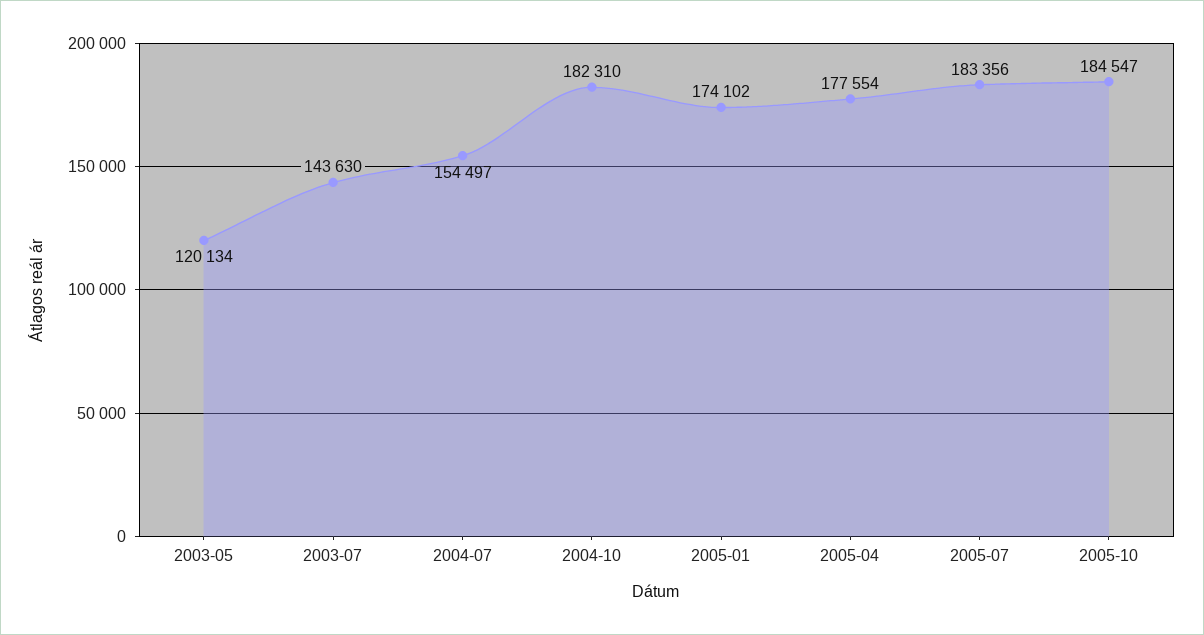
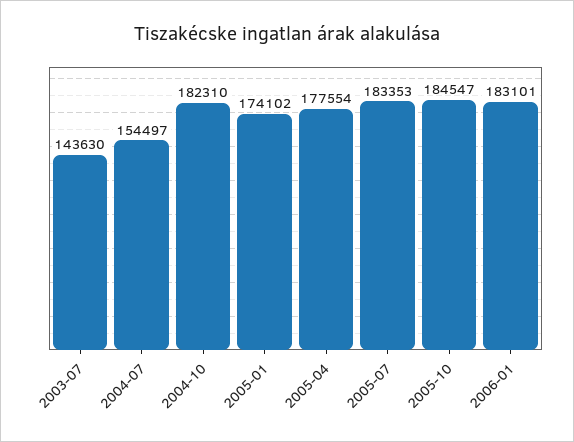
2003-05: 120134 -> none
2005-07: 183356 -> 183353
2006-01: none -> 183101

